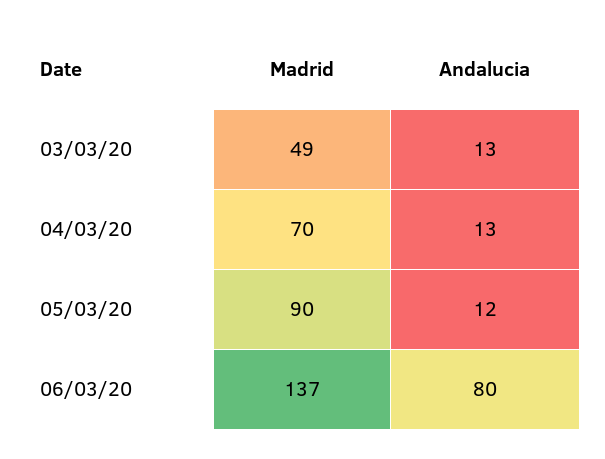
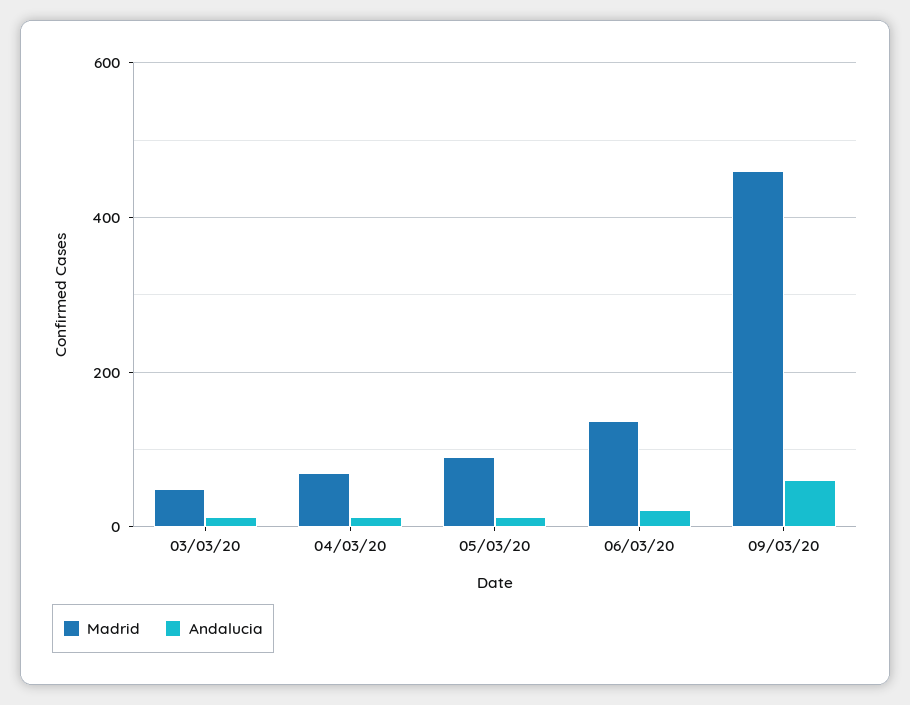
Andalucia, 06/03/20: 80 -> 20
Madrid, 09/03/20: none -> 460
Andalucia, 09/03/20: none -> 60

